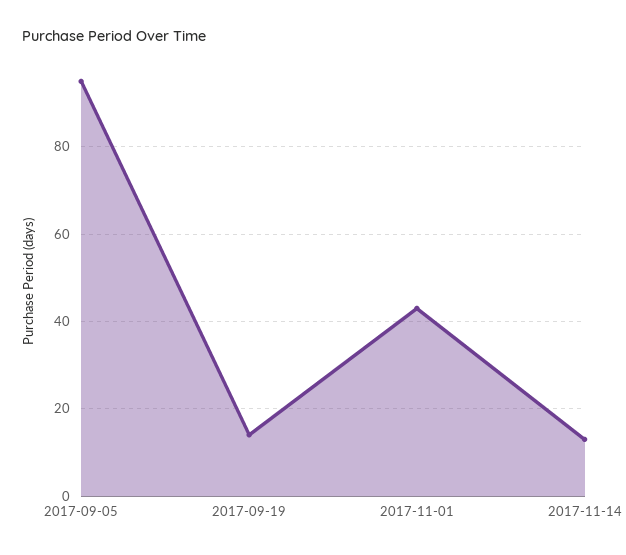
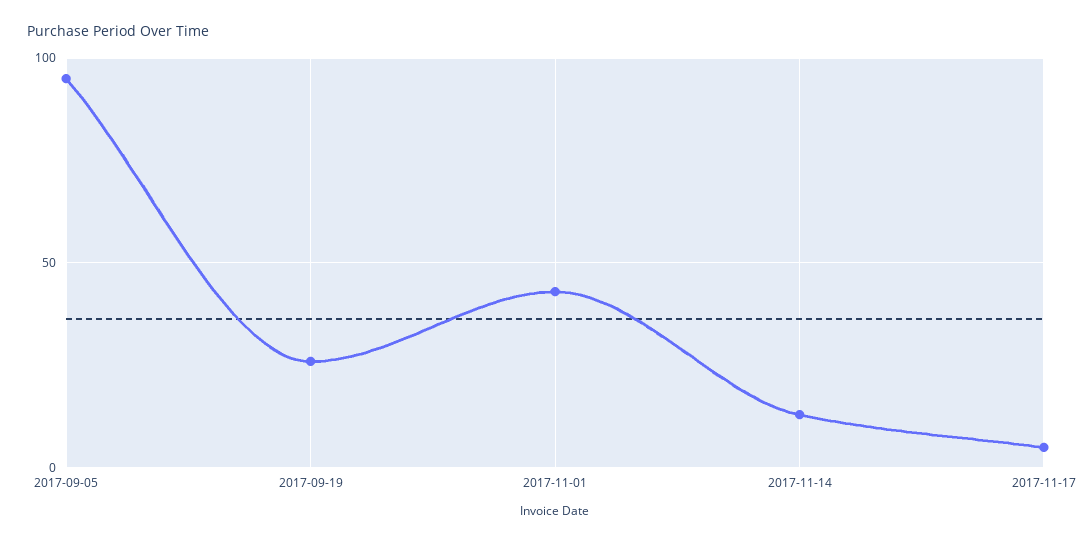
2017-09-19: 15 -> 25
2017-11-17: none -> 5

